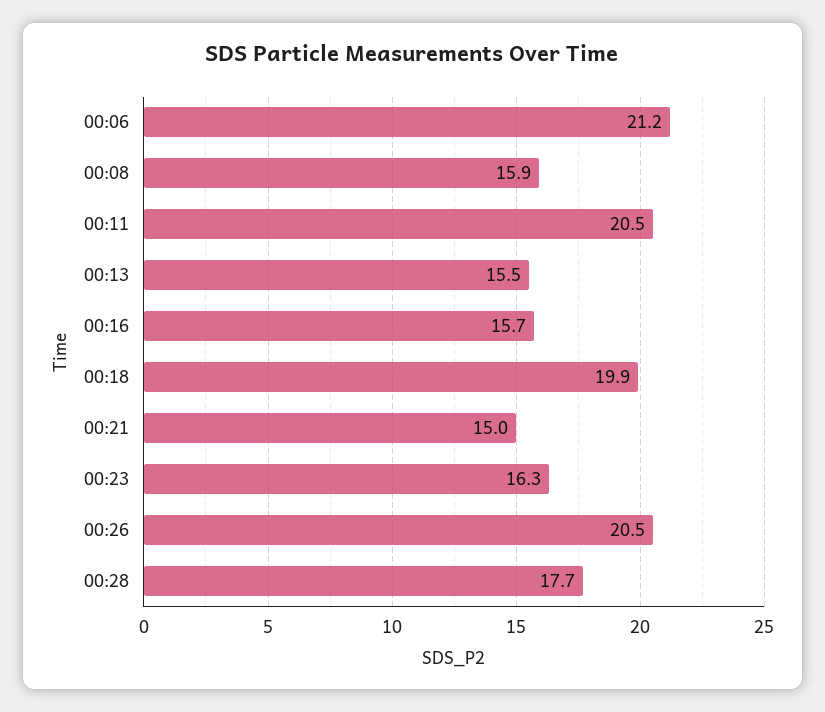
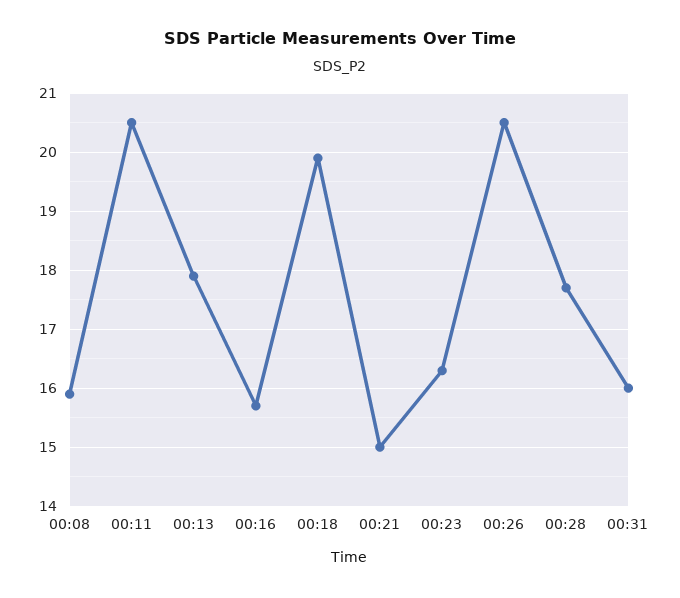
00:06: 21.2 -> none
00:13: 15.5 -> 18
00:31: none -> 16

